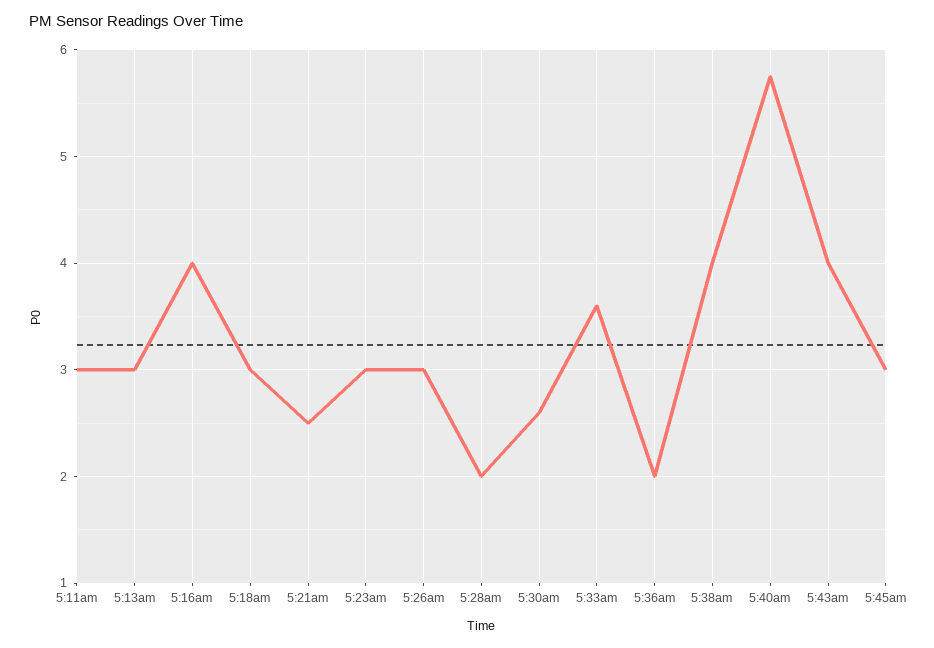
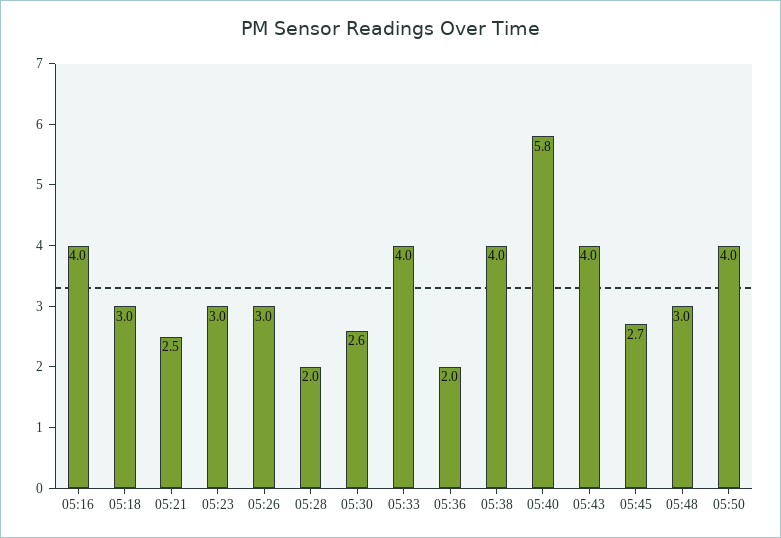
5:11am: 3 -> none
5:13am: 3 -> none
5:33am: 3.6 -> 4
5:45am: 3 -> 2.7
05:48: none -> 3
05:50: none -> 4

